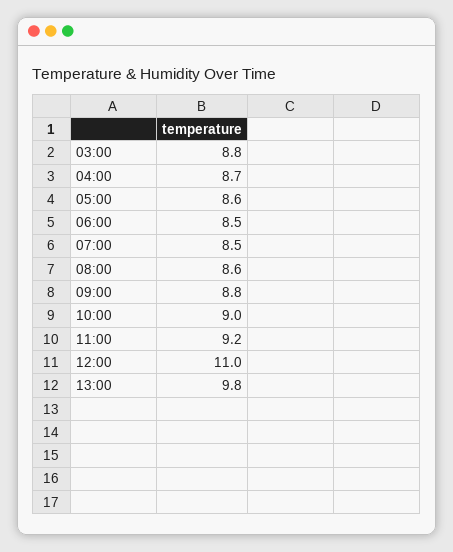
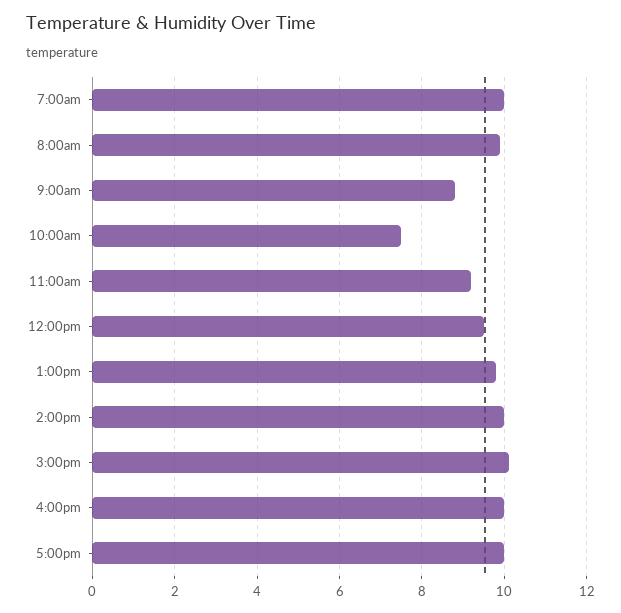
03:00: 8.8 -> none
04:00: 8.7 -> none
05:00: 8.6 -> none
06:00: 8.5 -> none
07:00: 8.5 -> 10
08:00: 8.6 -> 10
10:00: 9 -> 7.5
12:00: 11 -> 9.5
2:00pm: none -> 10
3:00pm: none -> 10
4:00pm: none -> 10
5:00pm: none -> 10

